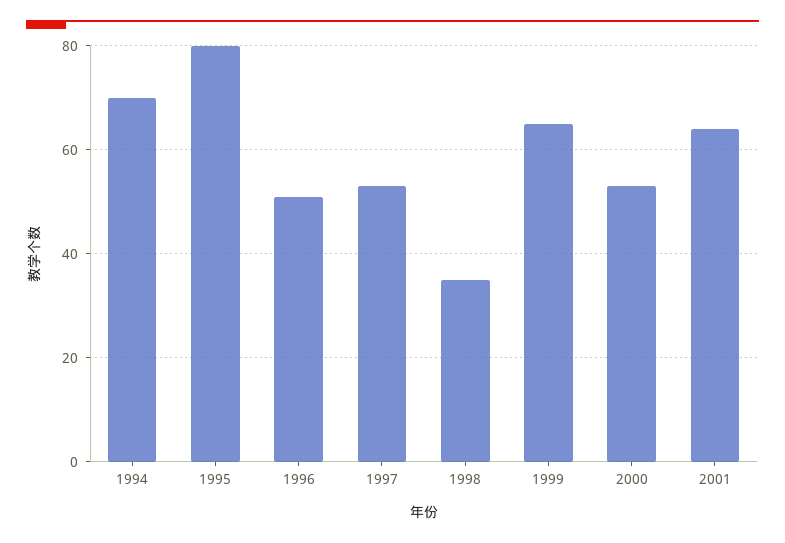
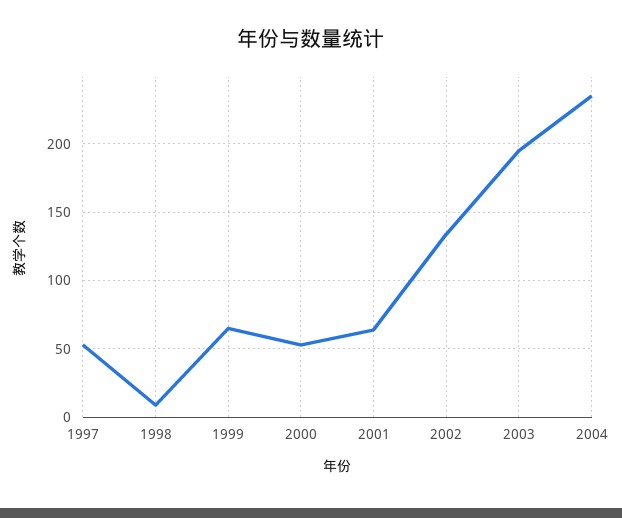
1994: 70 -> none
1995: 80 -> none
1996: 50 -> none
1998: 35 -> 10
2002: none -> 135
2003: none -> 195
2004: none -> 235

